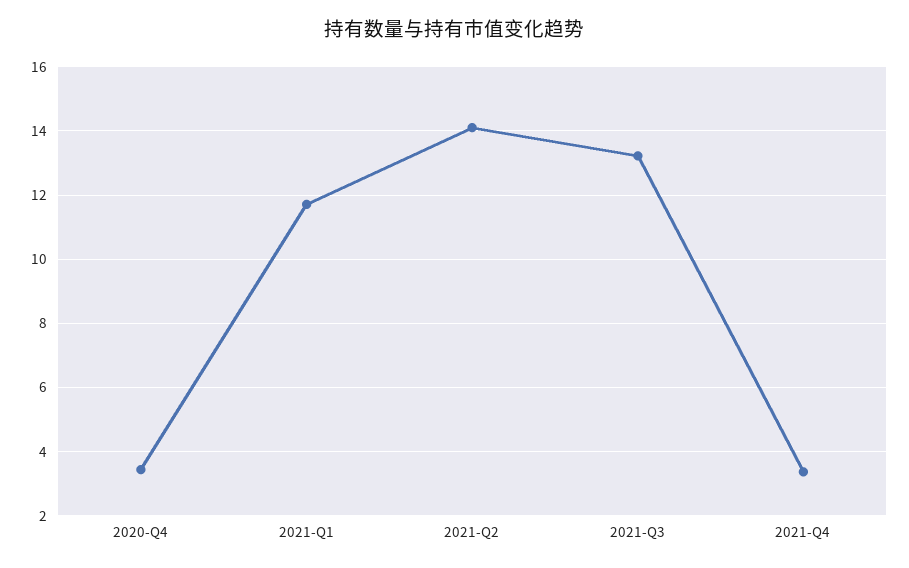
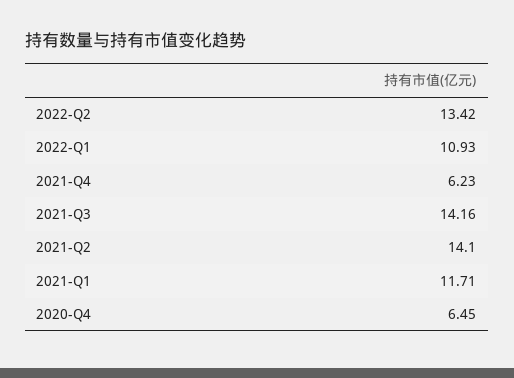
2020-Q4: 3.4 -> 6.45
2021-Q3: 13.2 -> 14.16
2021-Q4: 3.4 -> 6.23
2022-Q2: none -> 13.42
2022-Q1: none -> 10.93

